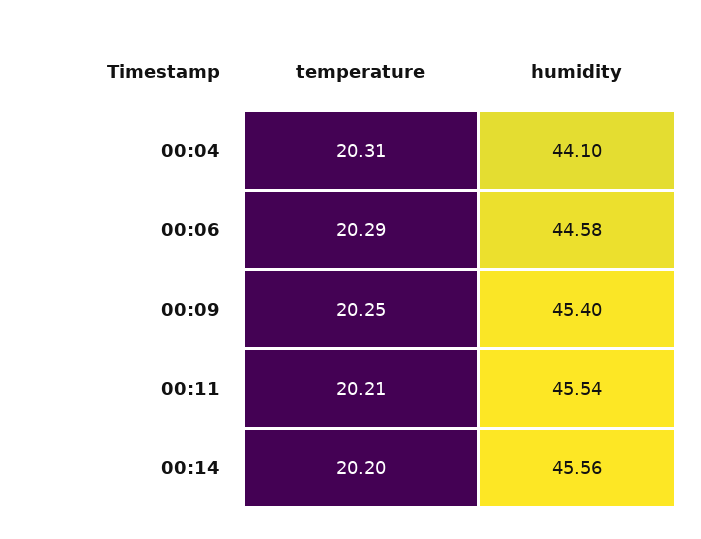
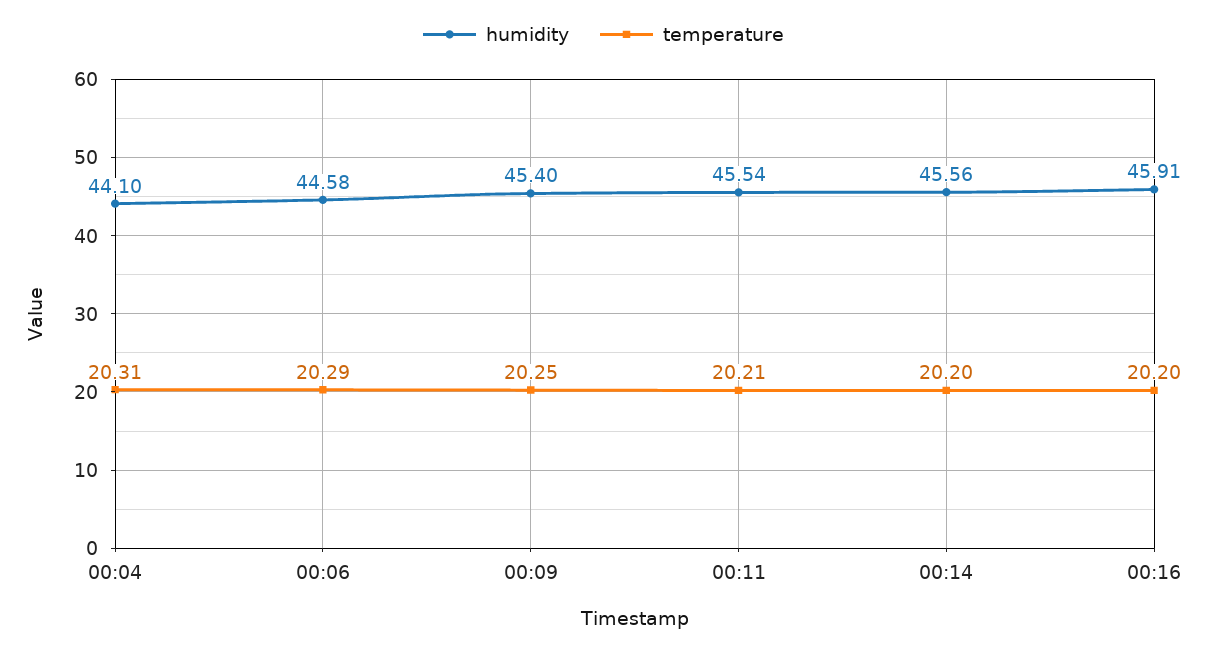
humidity, 00:16: none -> 45.91
temperature, 00:16: none -> 20.2

